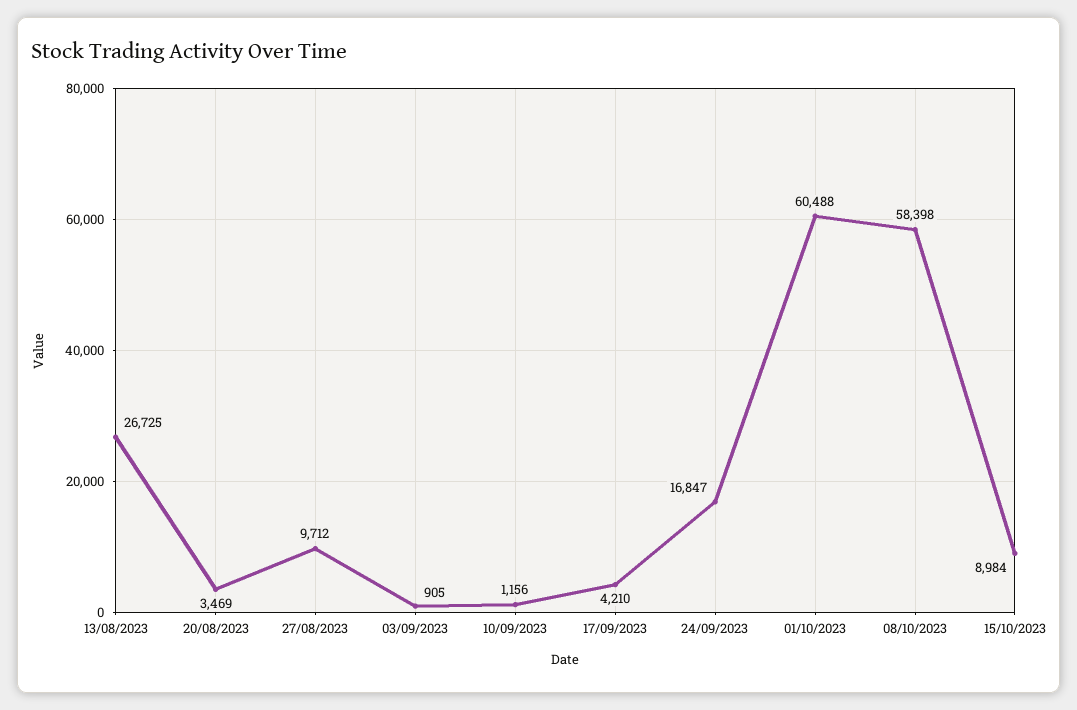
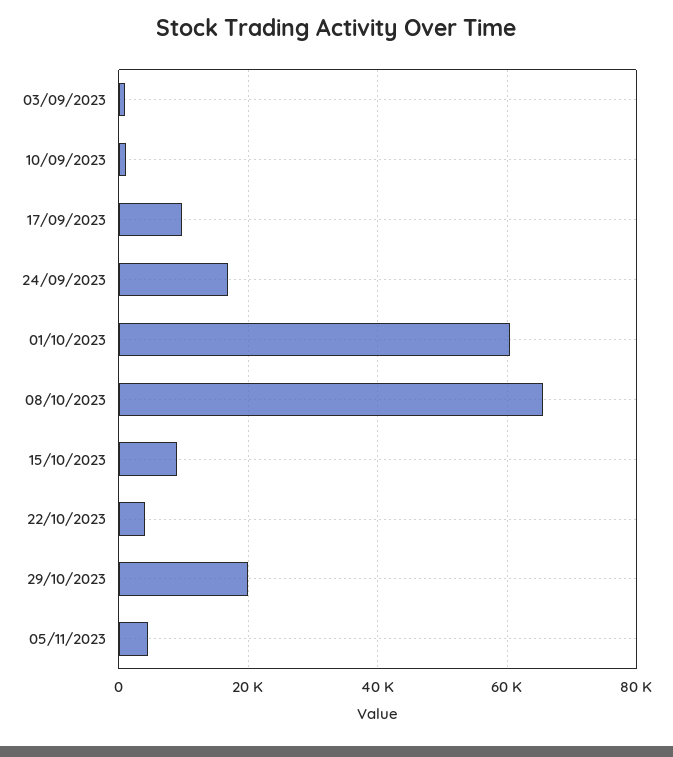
13/08/2023: 26725 -> none
20/08/2023: 3469 -> none
27/08/2023: 9712 -> none
17/09/2023: 4210 -> 10000
08/10/2023: 58398 -> 66000
22/10/2023: none -> 4000
29/10/2023: none -> 20000
05/11/2023: none -> 4000

